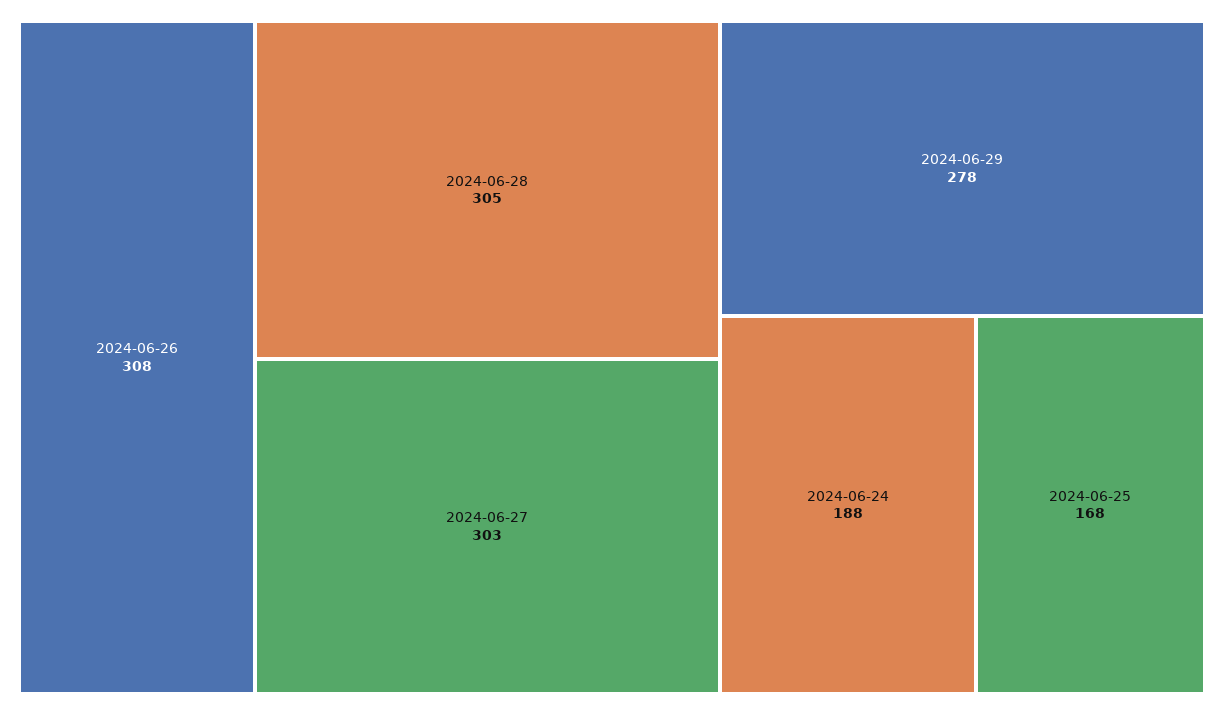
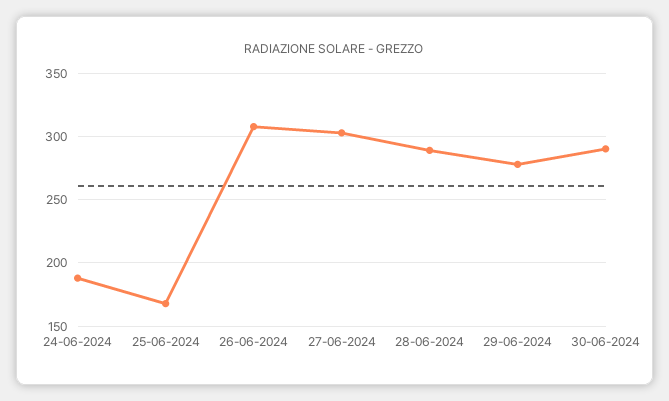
2024-06-28: 305 -> 290
30-06-2024: none -> 290

